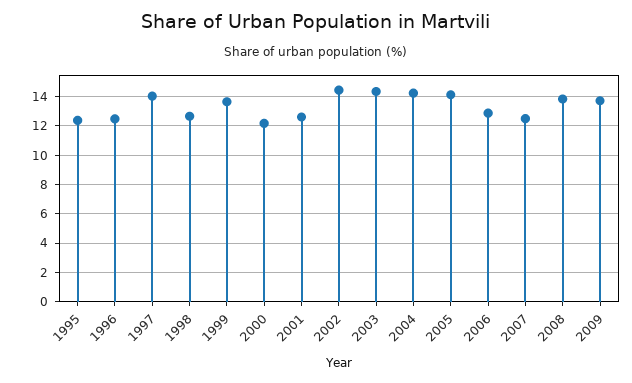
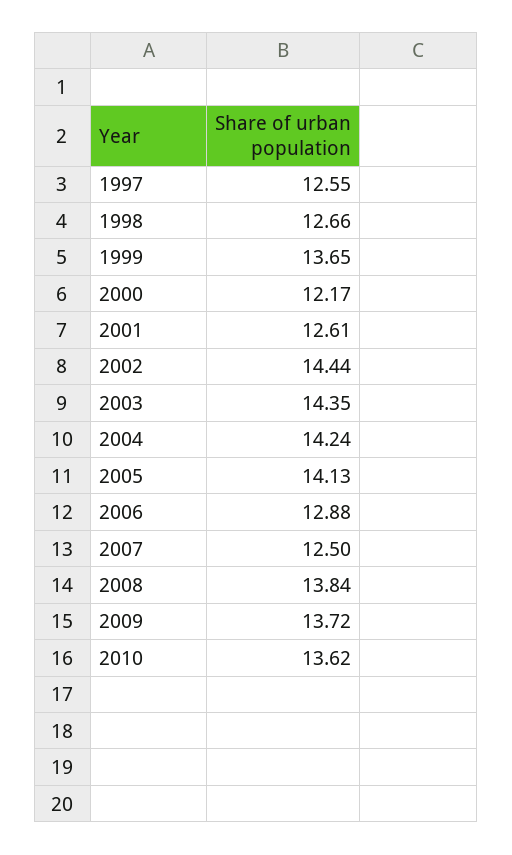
1995: 12.5 -> none
1996: 12.5 -> none
1997: 14 -> 12.55
2010: none -> 13.62

